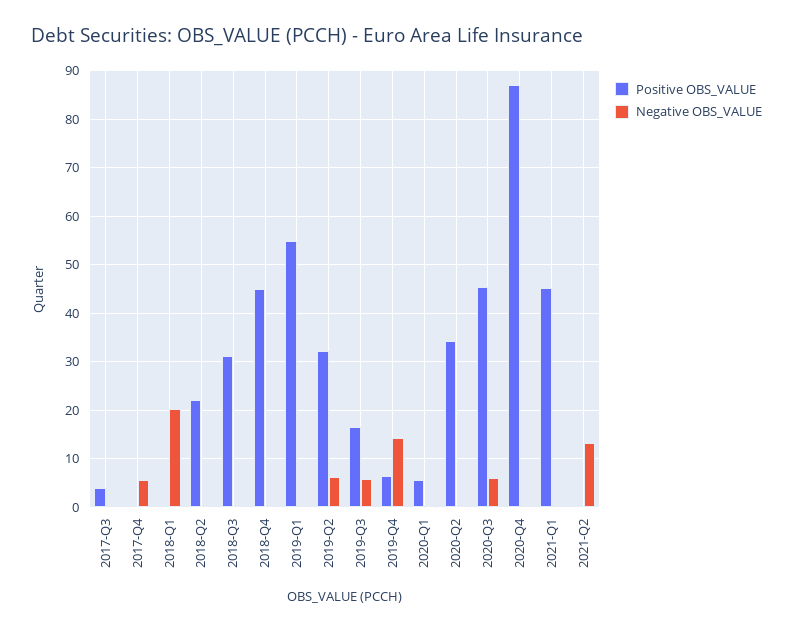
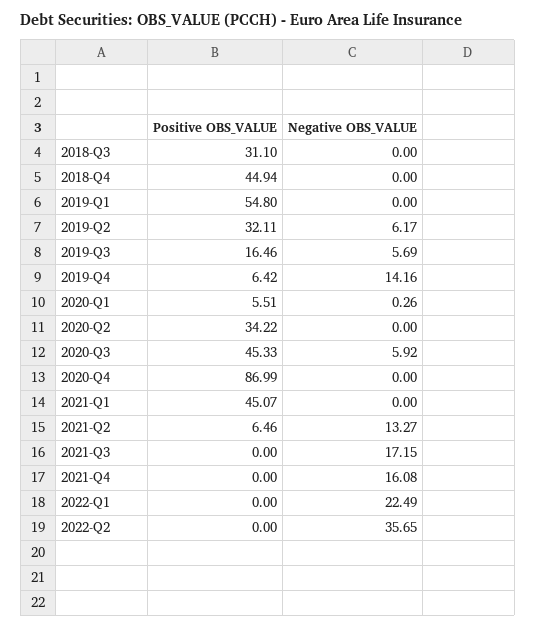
Positive OBS_VALUE, 2017-Q3: 4 -> none
Negative OBS_VALUE, 2017-Q3: 0 -> none
Positive OBS_VALUE, 2017-Q4: 0 -> none
Negative OBS_VALUE, 2017-Q4: 6 -> none
Positive OBS_VALUE, 2018-Q1: 0 -> none
Negative OBS_VALUE, 2018-Q1: 20 -> none
Positive OBS_VALUE, 2018-Q2: 22 -> none
Negative OBS_VALUE, 2018-Q2: 0 -> none
Positive OBS_VALUE, 2021-Q2: 0 -> 6.46
Positive OBS_VALUE, 2021-Q3: none -> 0
Negative OBS_VALUE, 2021-Q3: none -> 17.15
Positive OBS_VALUE, 2021-Q4: none -> 0
Negative OBS_VALUE, 2021-Q4: none -> 16.08
Positive OBS_VALUE, 2022-Q1: none -> 0
Negative OBS_VALUE, 2022-Q1: none -> 22.49
Positive OBS_VALUE, 2022-Q2: none -> 0
Negative OBS_VALUE, 2022-Q2: none -> 35.65

